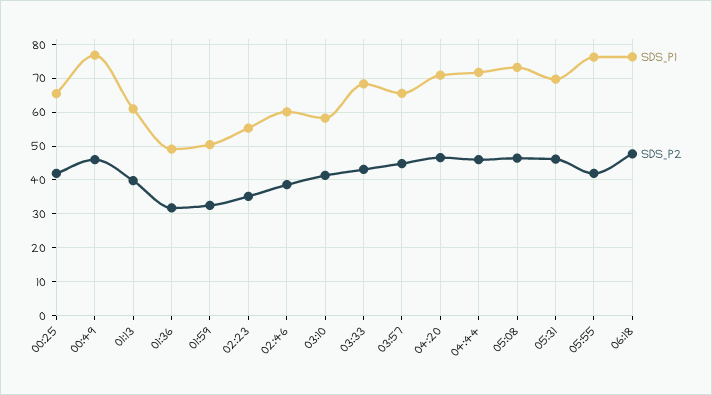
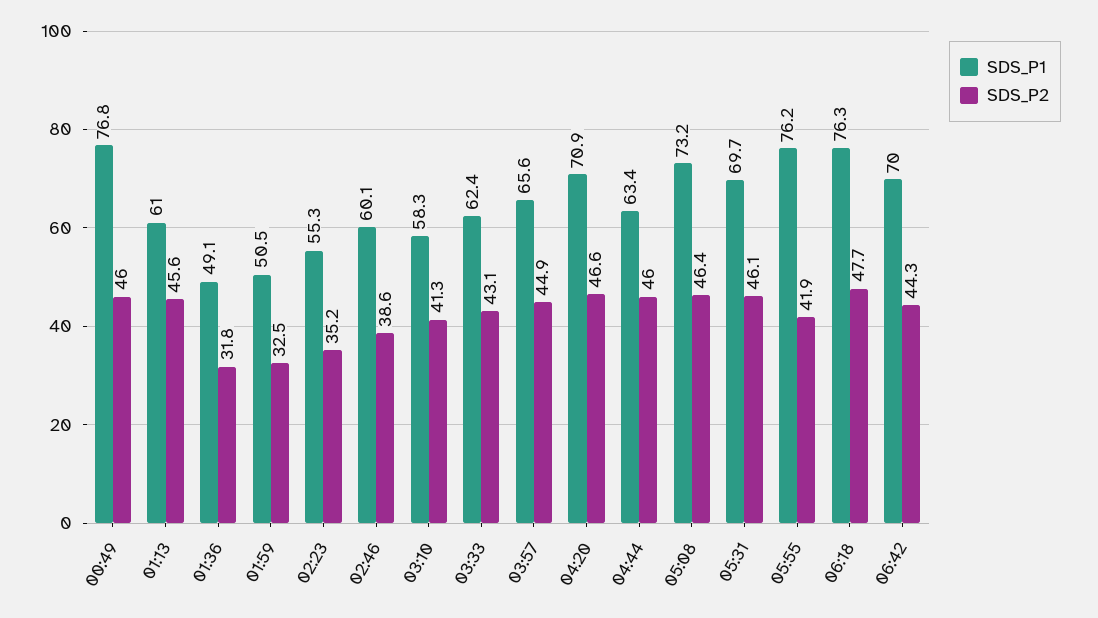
SDS_P1, 00:25: 66 -> none
SDS_P2, 00:25: 42 -> none
SDS_P2, 01:13: 40 -> 45.6
SDS_P1, 03:33: 68 -> 62.4
SDS_P1, 04:44: 72 -> 63.4
SDS_P1, 06:42: none -> 70
SDS_P2, 06:42: none -> 44.3

